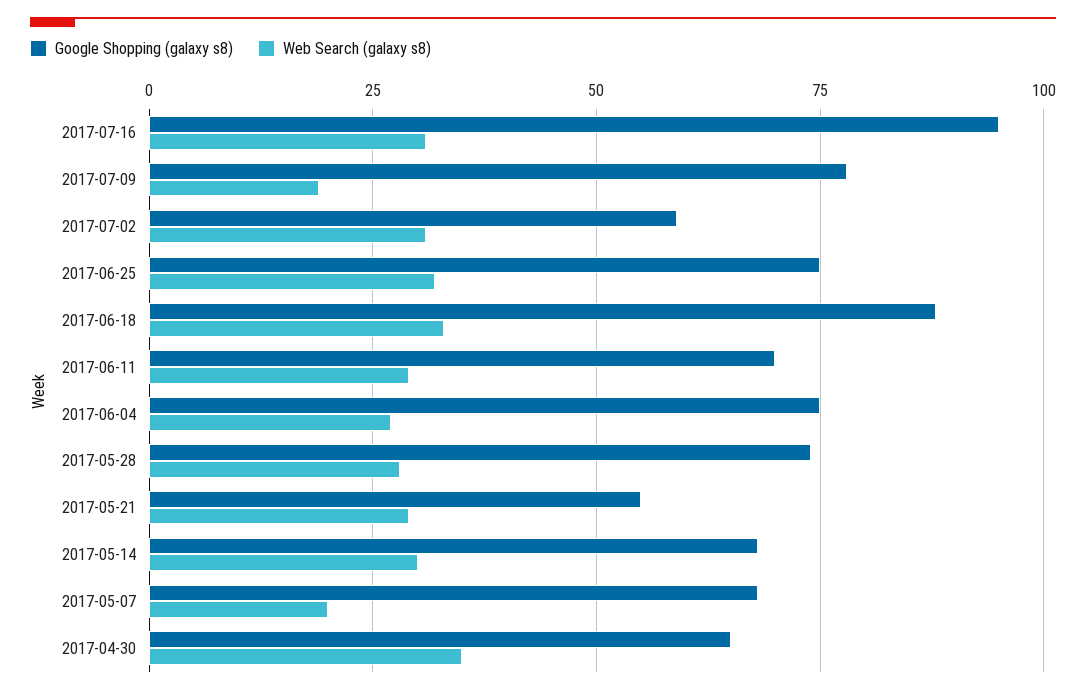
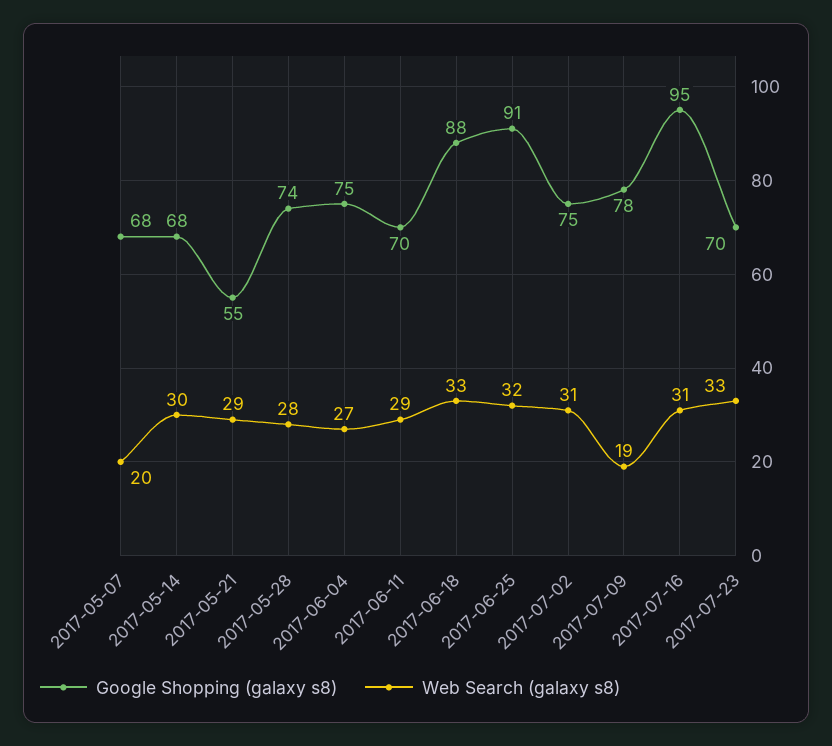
Google Shopping (galaxy s8), 2017-07-02: 60 -> 75
Google Shopping (galaxy s8), 2017-06-25: 75 -> 91
Google Shopping (galaxy s8), 2017-04-30: 65 -> none
Web Search (galaxy s8), 2017-04-30: 35 -> none
Google Shopping (galaxy s8), 2017-07-23: none -> 70
Web Search (galaxy s8), 2017-07-23: none -> 33

